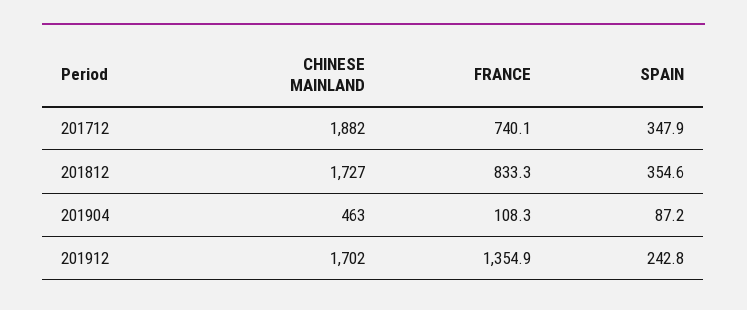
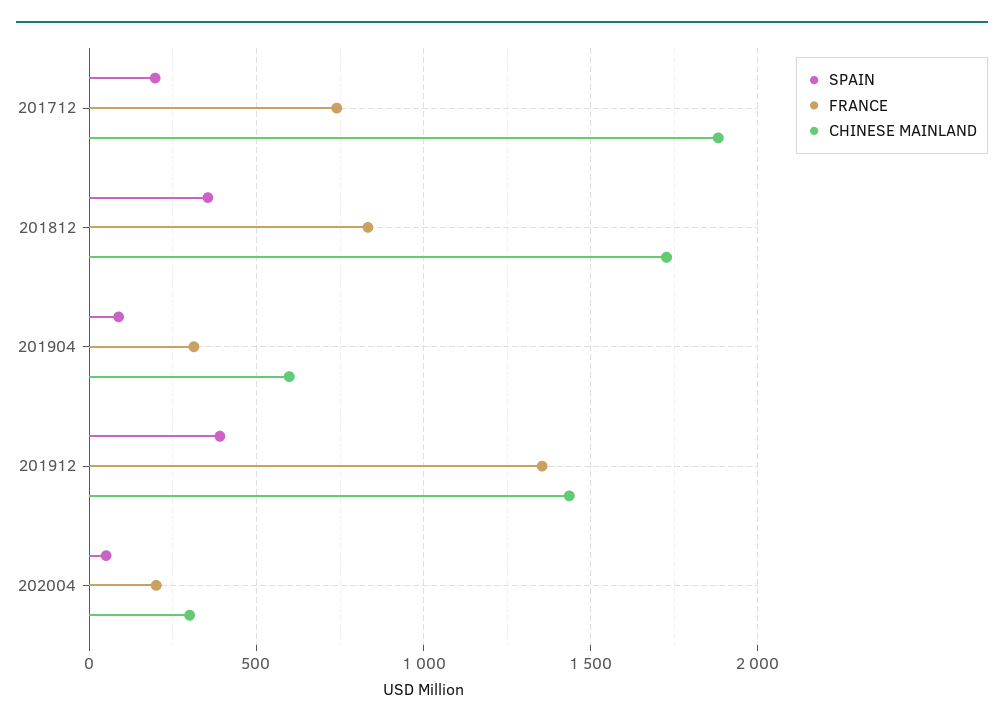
SPAIN, 201712: 347.9 -> 200
CHINESE MAINLAND, 201904: 463 -> 600
FRANCE, 201904: 108.3 -> 300
CHINESE MAINLAND, 201912: 1702 -> 1450
SPAIN, 201912: 242.8 -> 400
SPAIN, 202004: none -> 50
FRANCE, 202004: none -> 200
CHINESE MAINLAND, 202004: none -> 300

